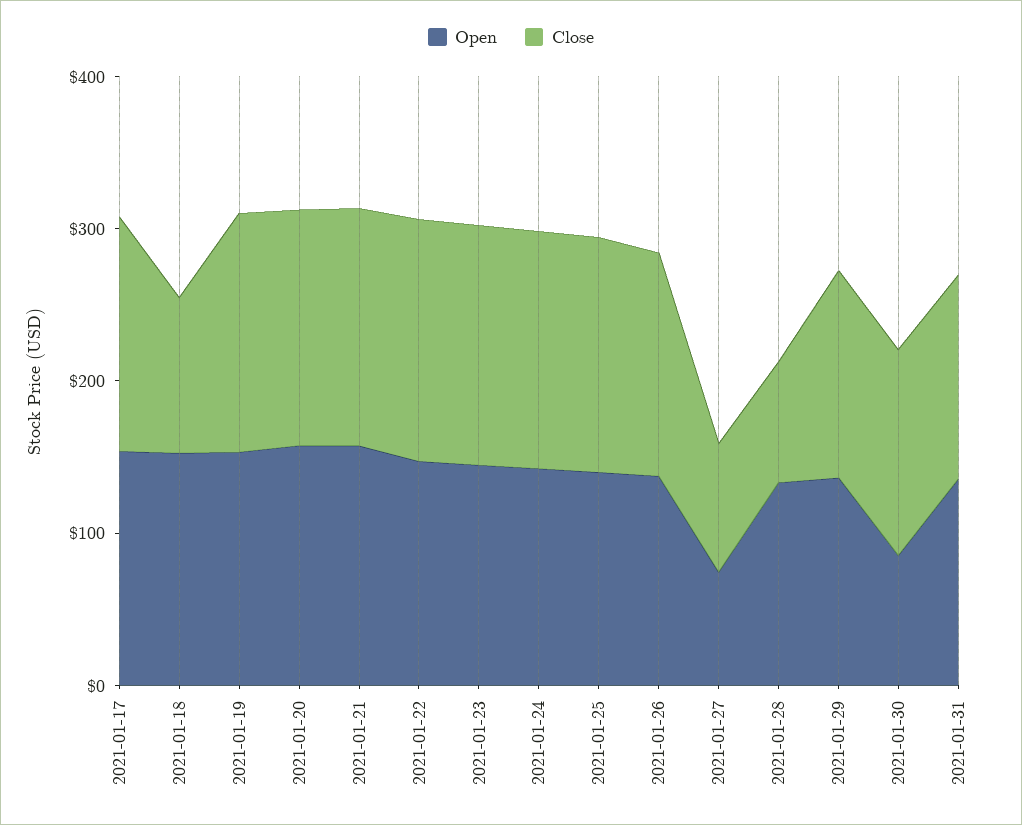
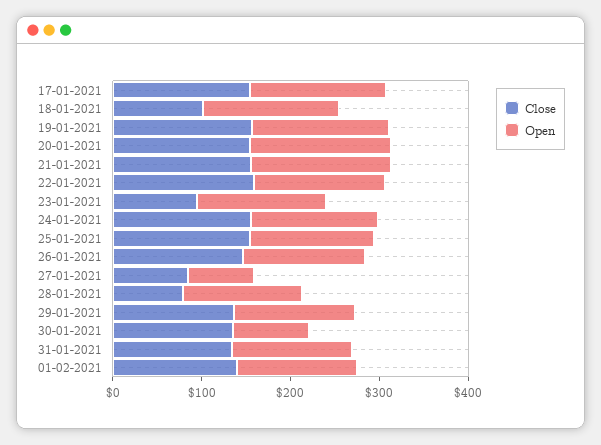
Close, 2021-01-23: 160 -> 100
Close, 01-02-2021: none -> 140
Open, 01-02-2021: none -> 140

